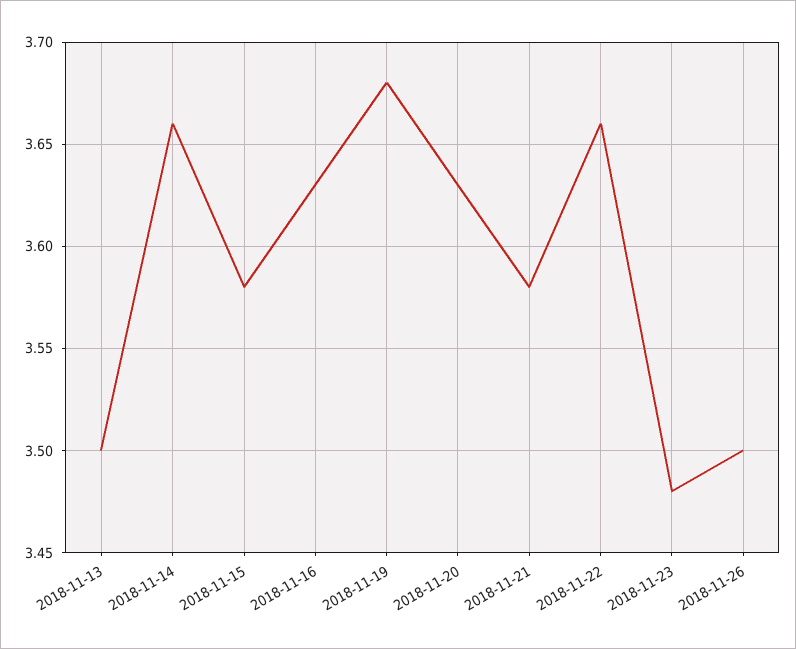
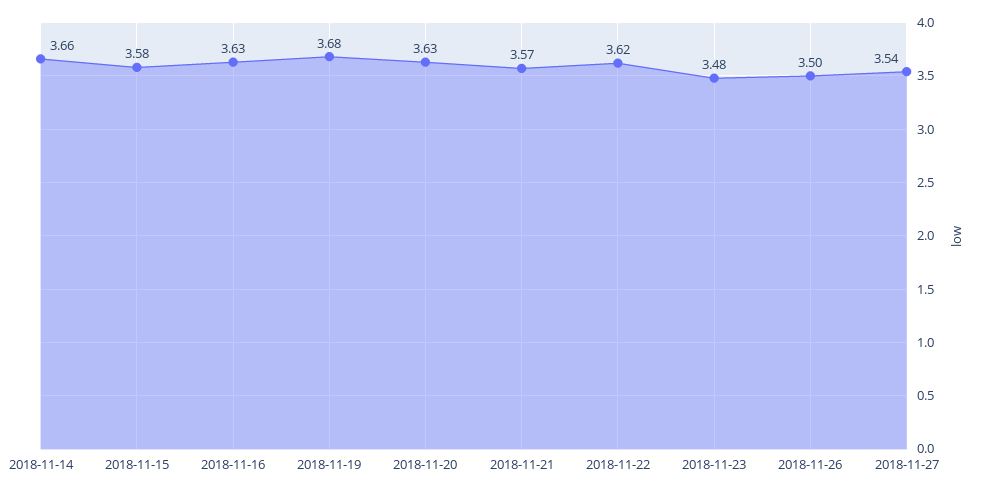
2018-11-13: 3.5 -> none
2018-11-21: 3.58 -> 3.57
2018-11-22: 3.66 -> 3.62
2018-11-27: none -> 3.54

